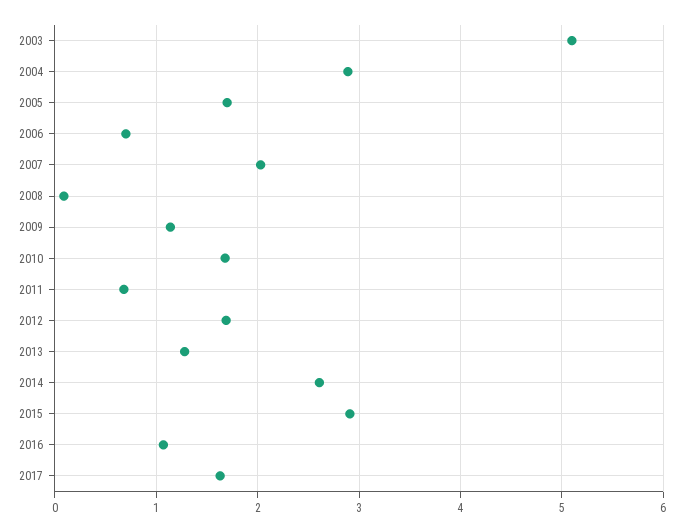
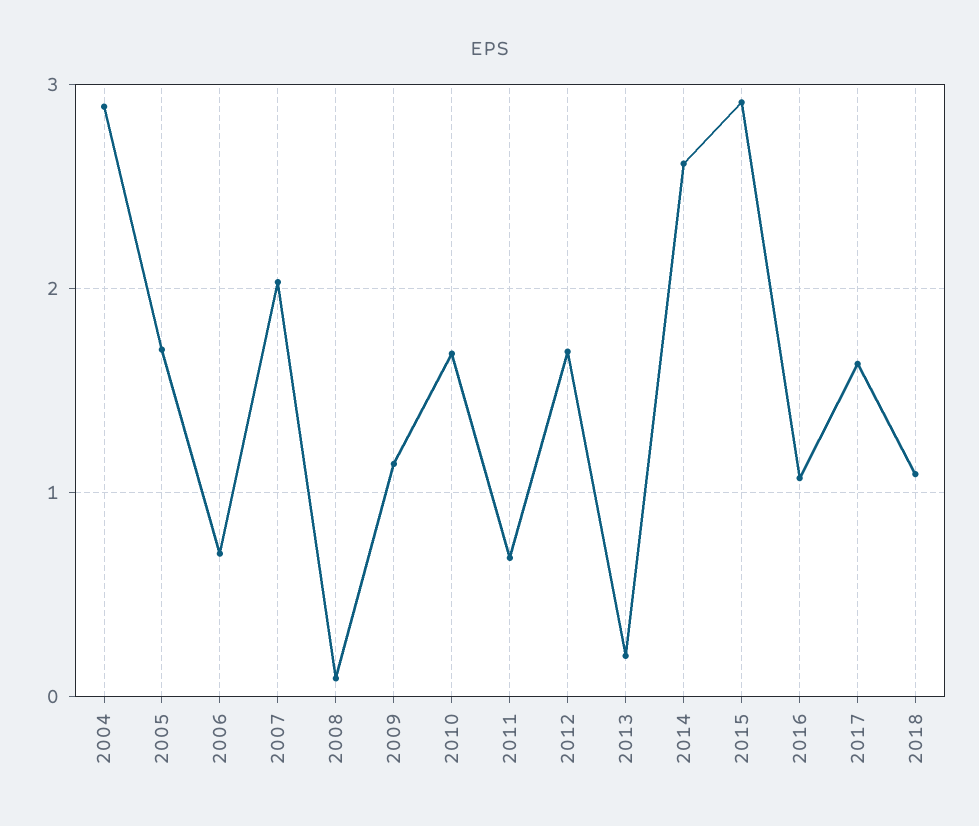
2003: 5.1 -> none
2013: 1.3 -> 0.2
2018: none -> 1.1

